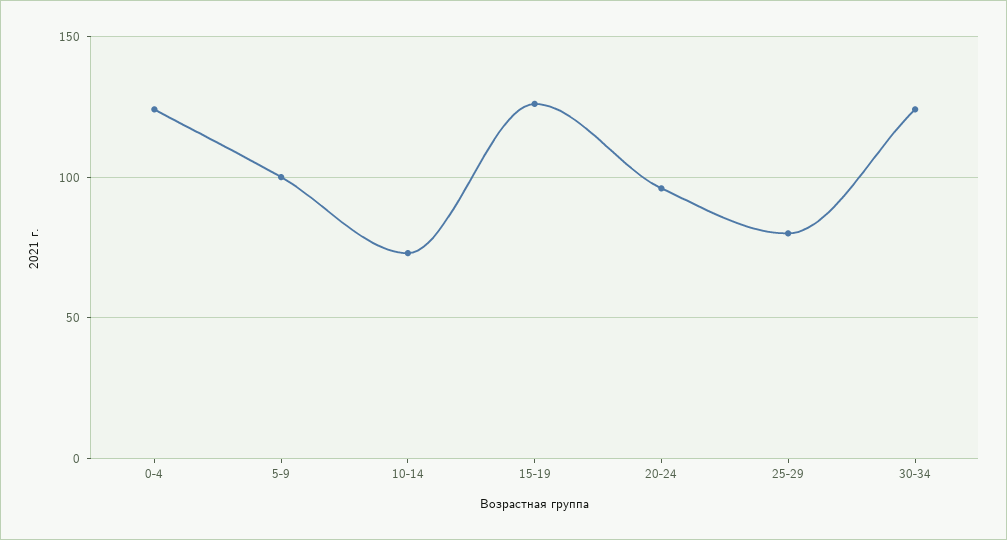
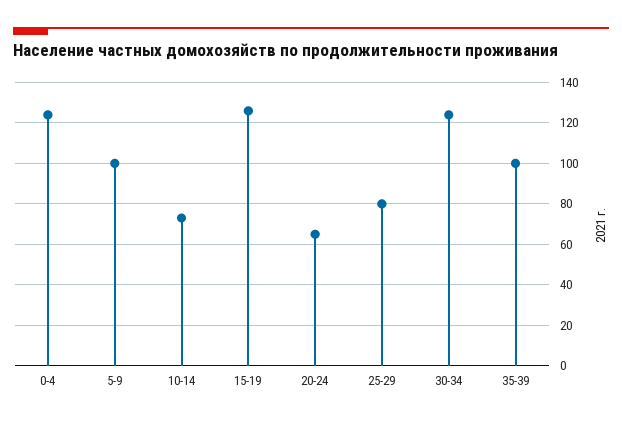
20-24: 95 -> 65
35-39: none -> 100

